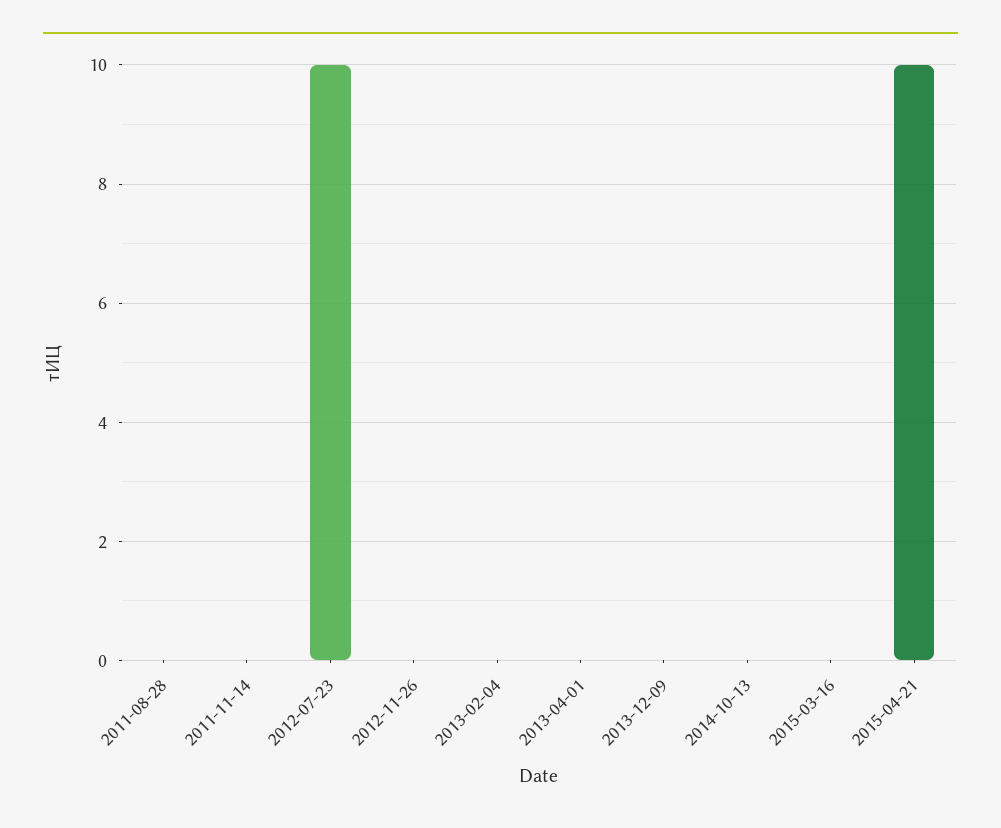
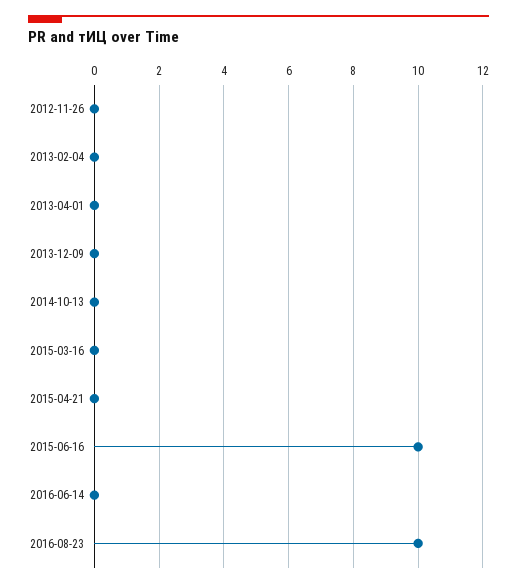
2011-08-28: 0 -> none
2011-11-14: 0 -> none
2012-07-23: 10 -> none
2015-04-21: 10 -> 0
2015-06-16: none -> 10
2016-06-14: none -> 0
2016-08-23: none -> 10

